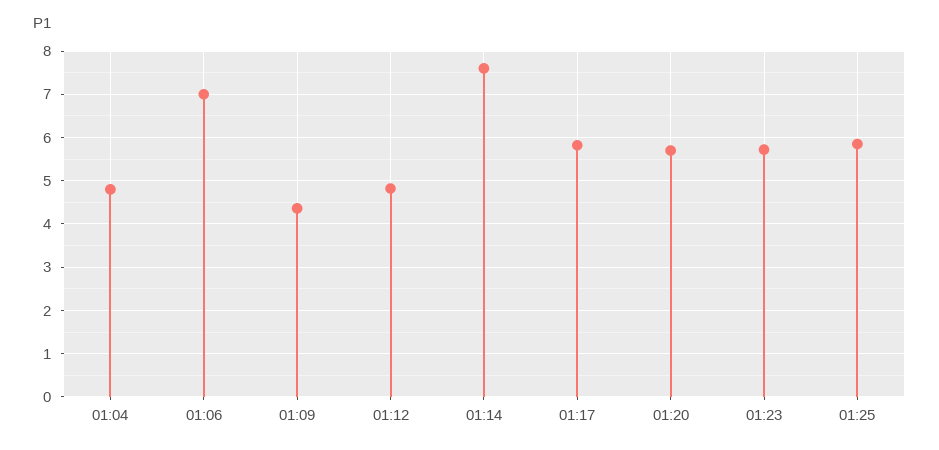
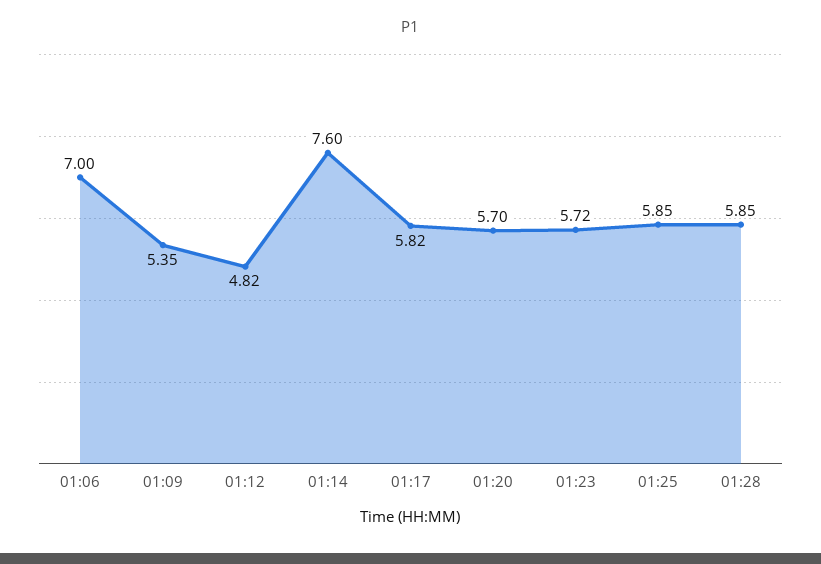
01:04: 4.8 -> none
01:09: 4.4 -> 5.35
01:28: none -> 5.85

